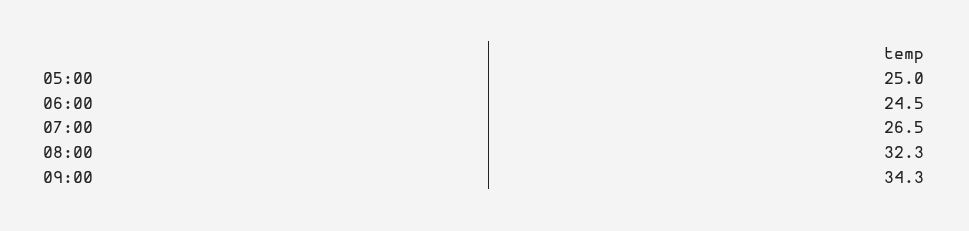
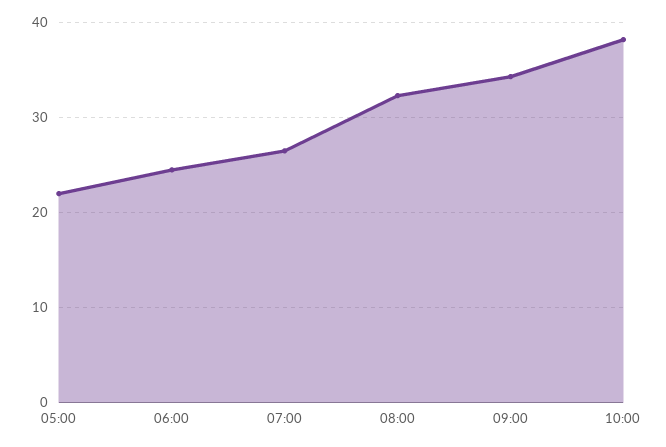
05:00: 25 -> 22
10:00: none -> 38

